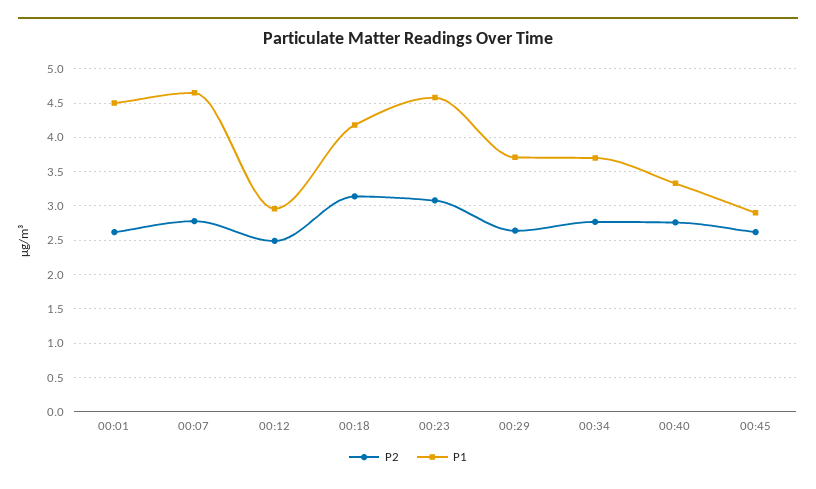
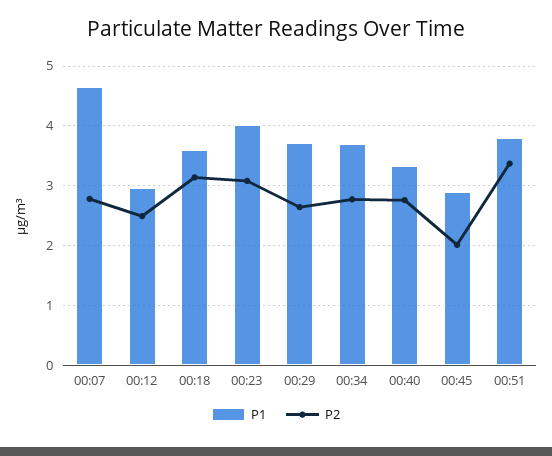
P2, 00:01: 2.6 -> none
P1, 00:01: 4.5 -> none
P1, 00:18: 4.2 -> 3.6
P1, 00:23: 4.6 -> 4
P2, 00:45: 2.6 -> 2
P1, 00:51: none -> 3.8
P2, 00:51: none -> 3.4

